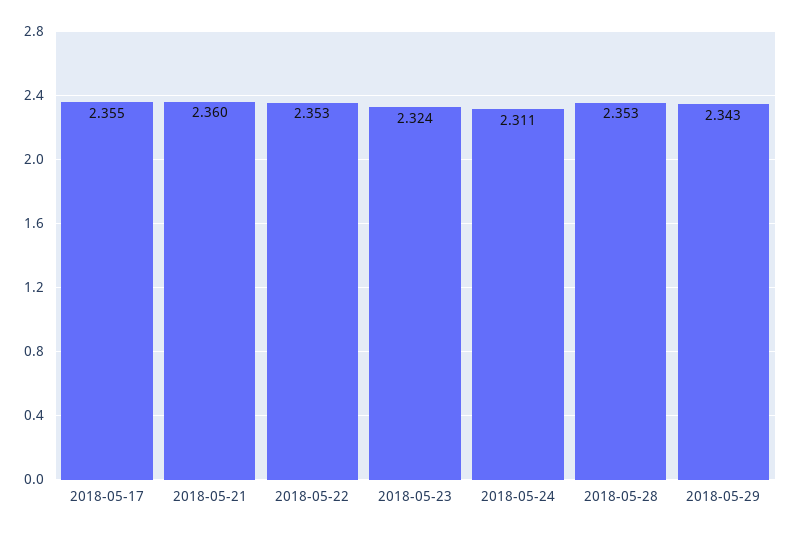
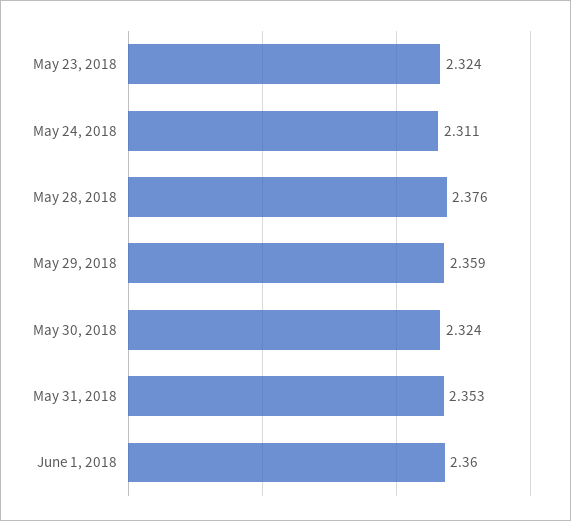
2018-05-17: 2.355 -> none
2018-05-21: 2.36 -> none
2018-05-22: 2.353 -> none
2018-05-28: 2.353 -> 2.376
2018-05-29: 2.343 -> 2.359
May 30, 2018: none -> 2.324
May 31, 2018: none -> 2.353
June 1, 2018: none -> 2.36

